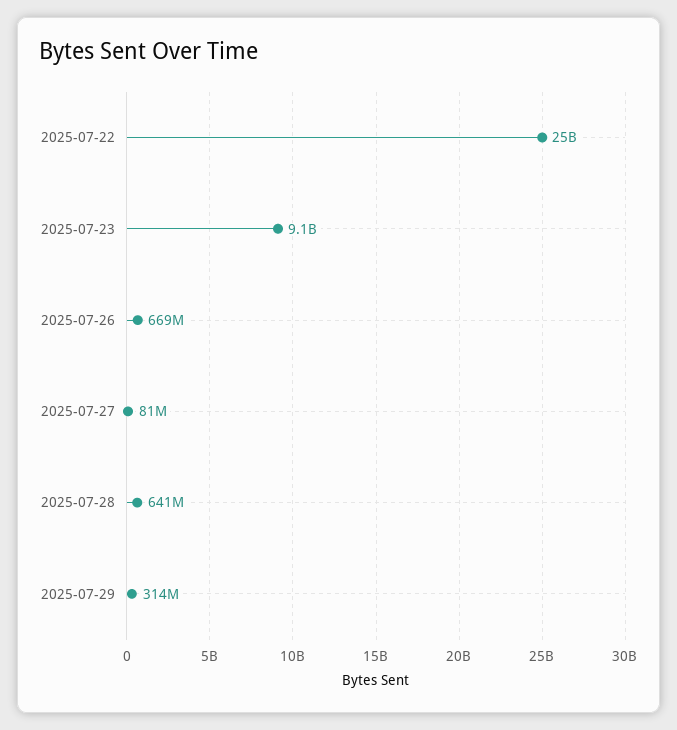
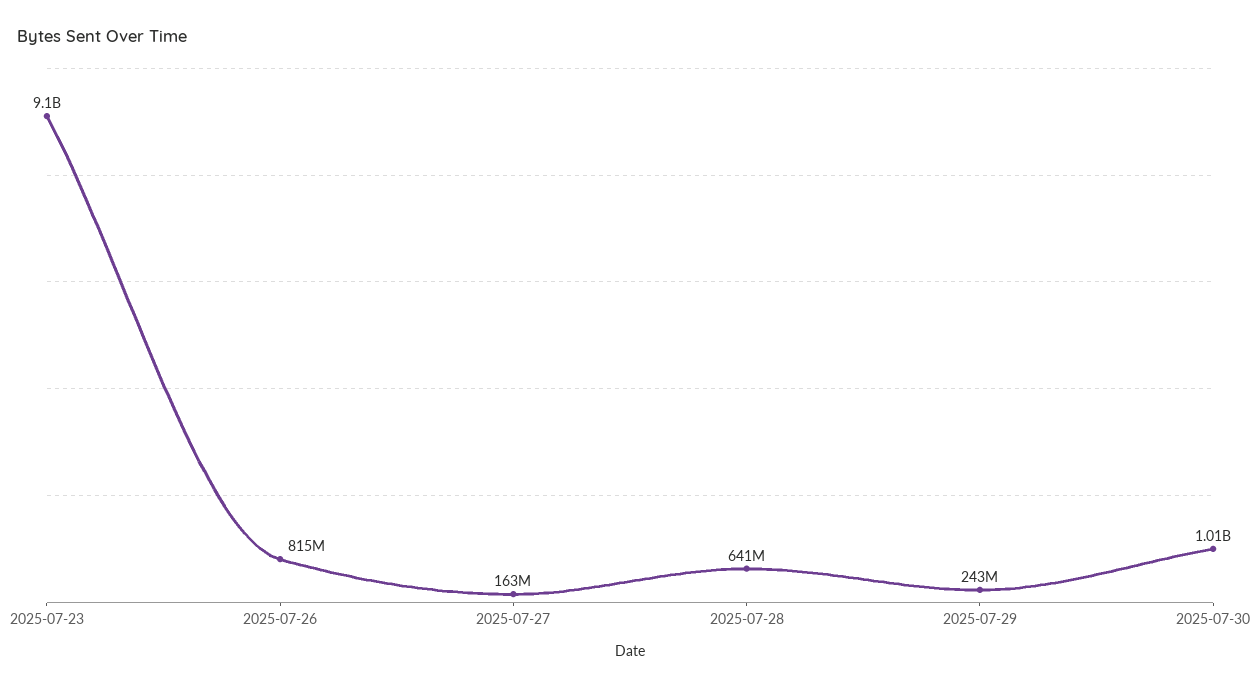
2025-07-22: 25000000000 -> none
2025-07-26: 669000000 -> 815000000
2025-07-27: 81000000 -> 163000000
2025-07-29: 314000000 -> 243000000
2025-07-30: none -> 1010000000

